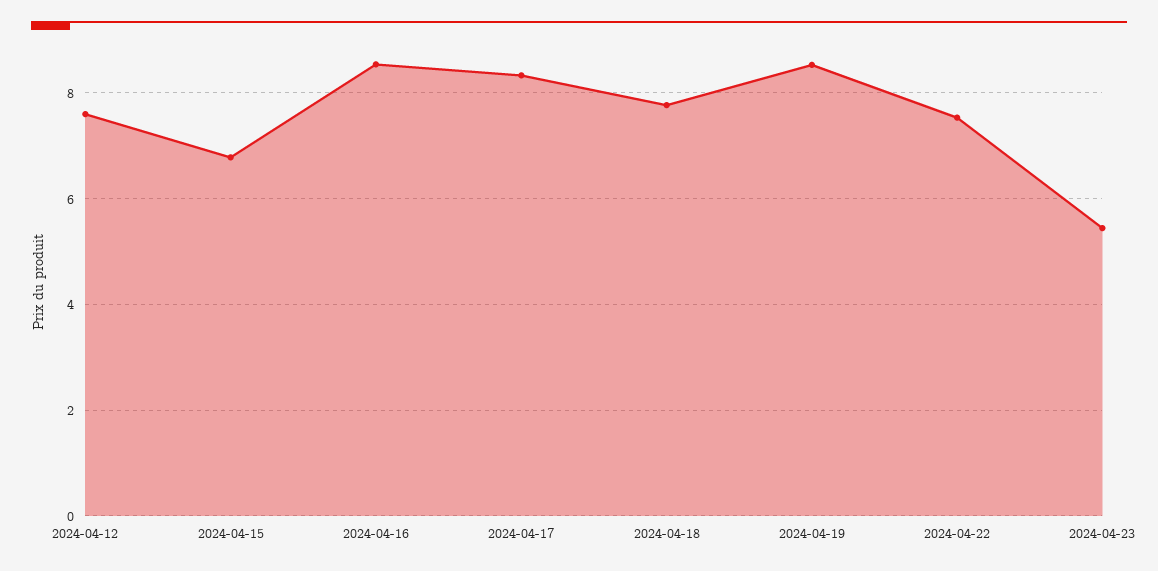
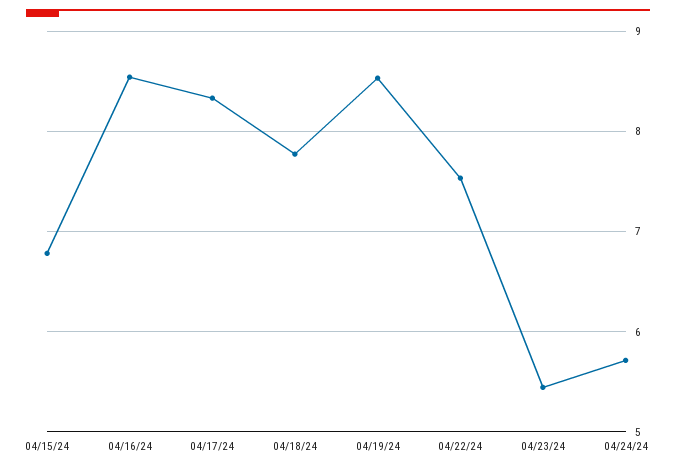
2024-04-12: 7.6 -> none
04/24/24: none -> 5.7

